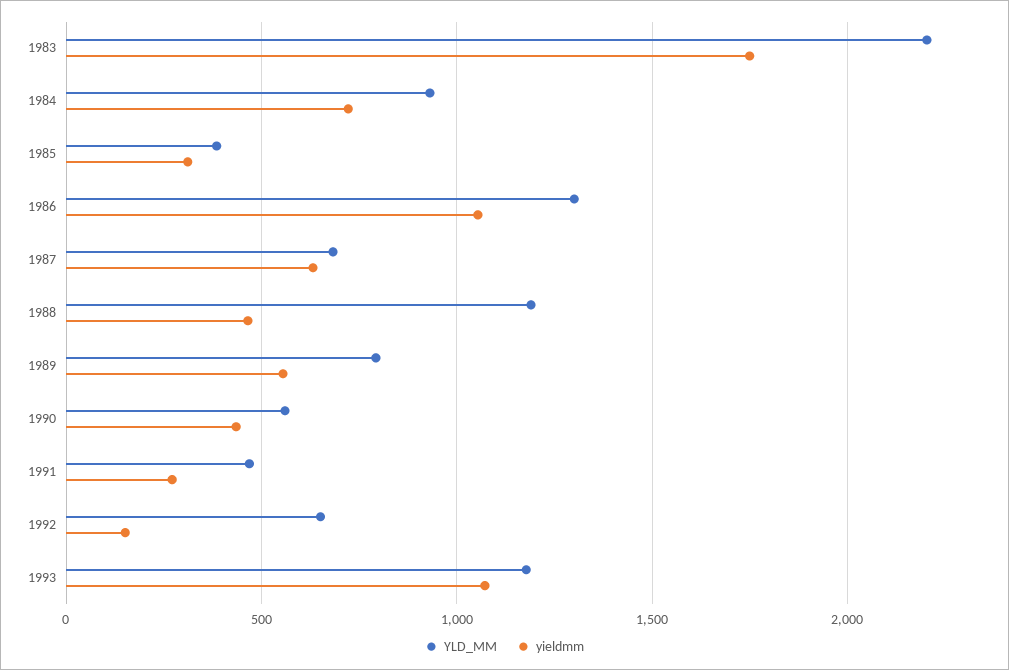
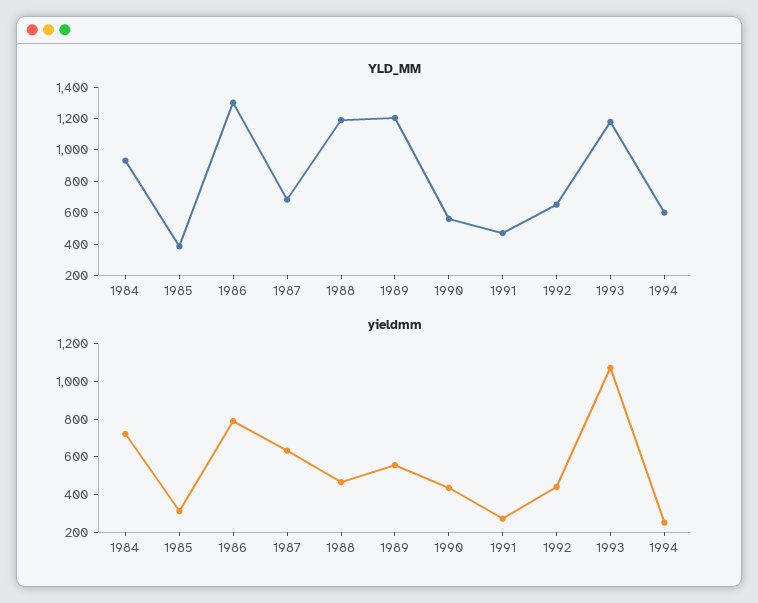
YLD_MM, 1983: 2200 -> none
yieldmm, 1983: 1750 -> none
yieldmm, 1986: 1050 -> 800
YLD_MM, 1989: 800 -> 1200
yieldmm, 1992: 150 -> 450
YLD_MM, 1994: none -> 600
yieldmm, 1994: none -> 250

